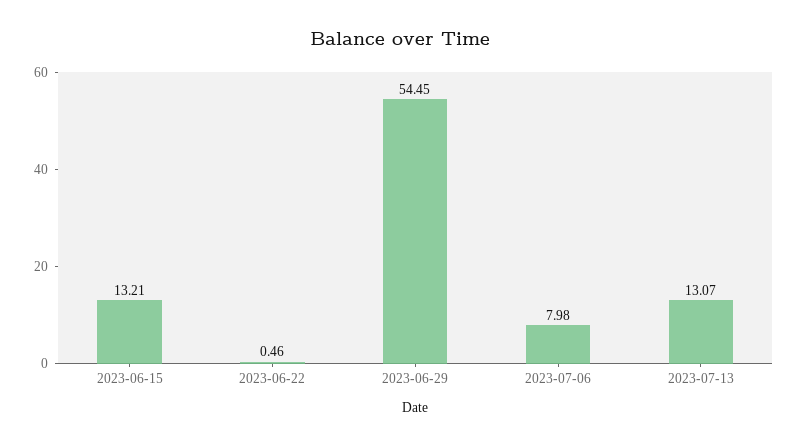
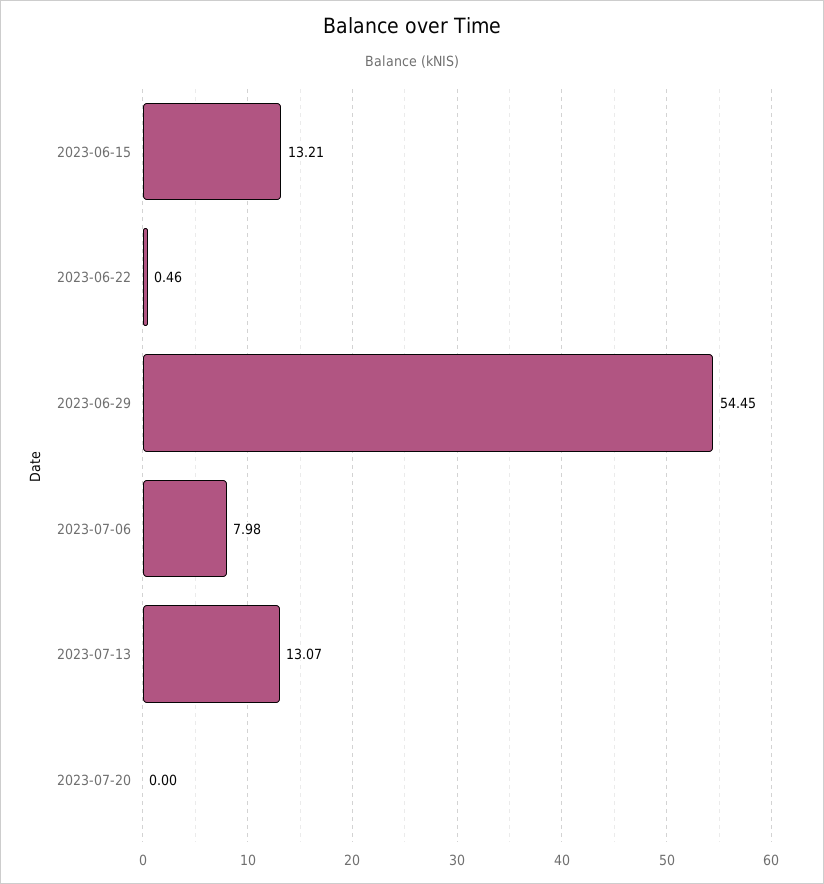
2023-07-20: none -> 0

